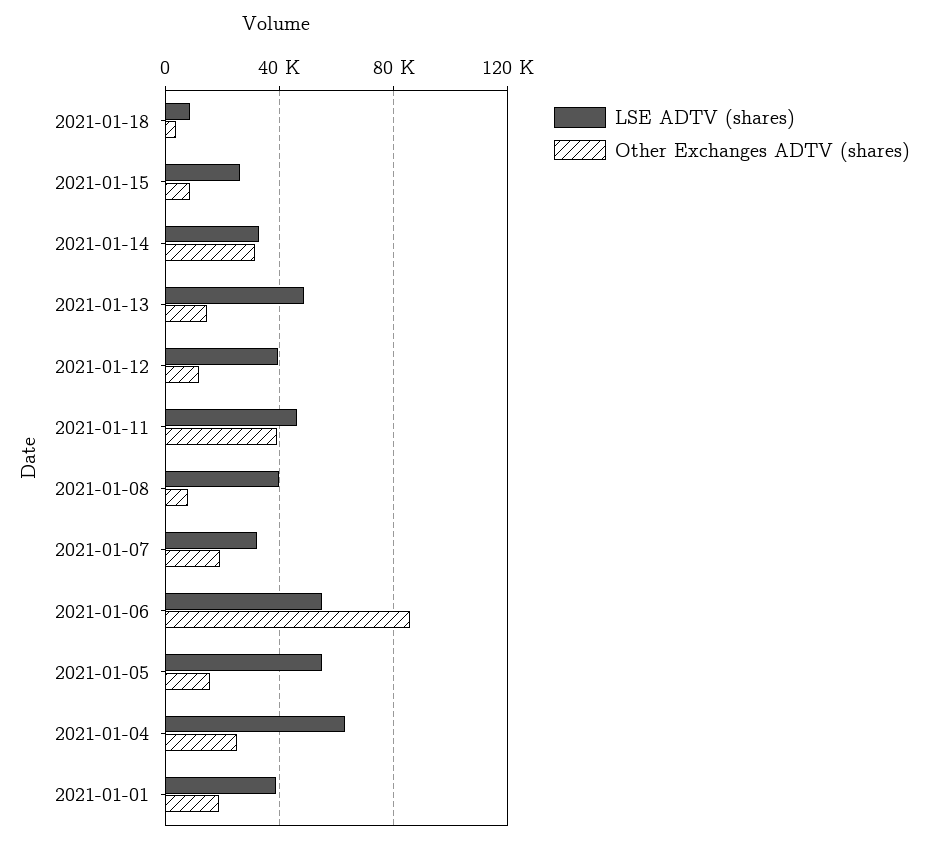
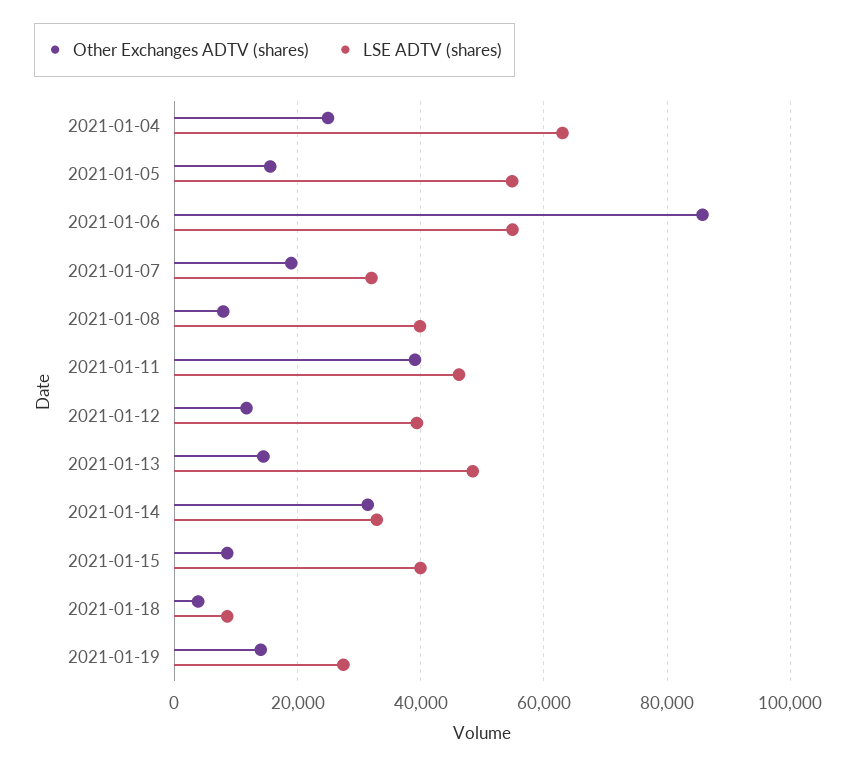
LSE ADTV (shares), 2021-01-15: 25000 -> 40000
LSE ADTV (shares), 2021-01-01: 40000 -> none
Other Exchanges ADTV (shares), 2021-01-01: 20000 -> none
Other Exchanges ADTV (shares), 2021-01-19: none -> 14000
LSE ADTV (shares), 2021-01-19: none -> 28000

